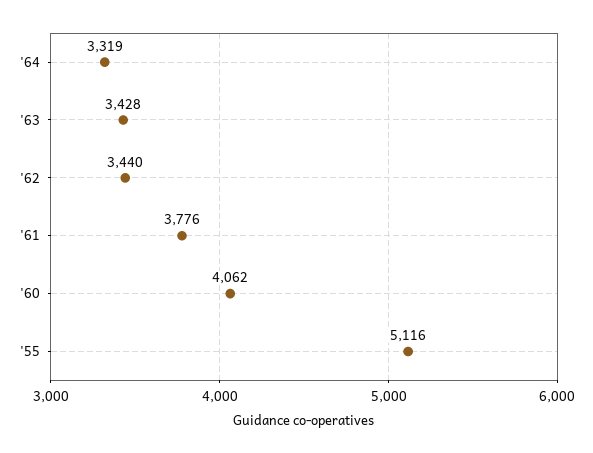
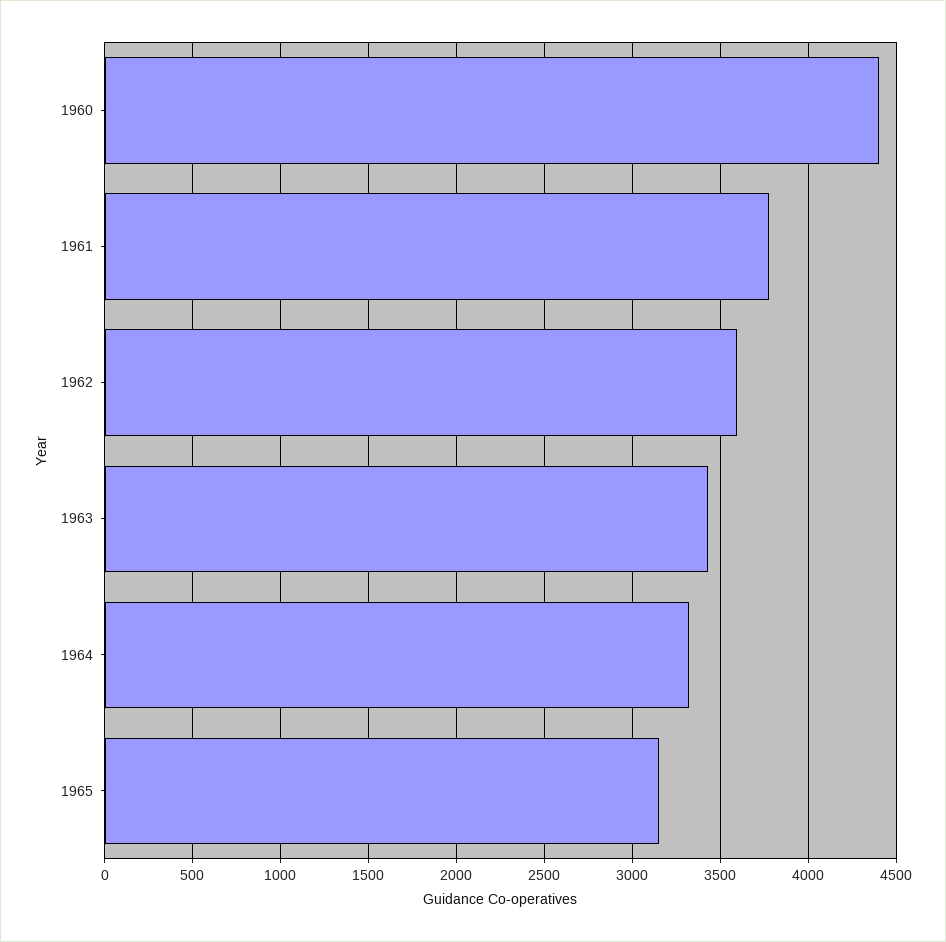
'62: 3440 -> 3600
'60: 4062 -> 4400
'55: 5116 -> none
1965: none -> 3150

